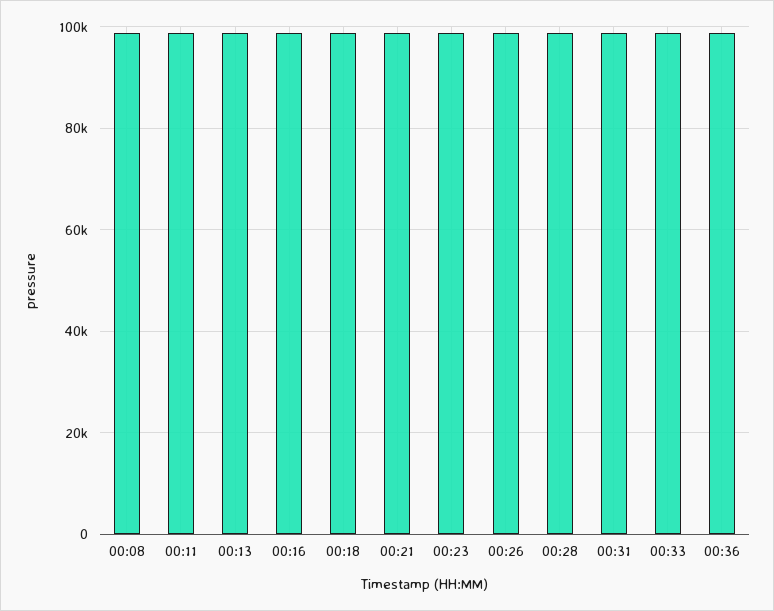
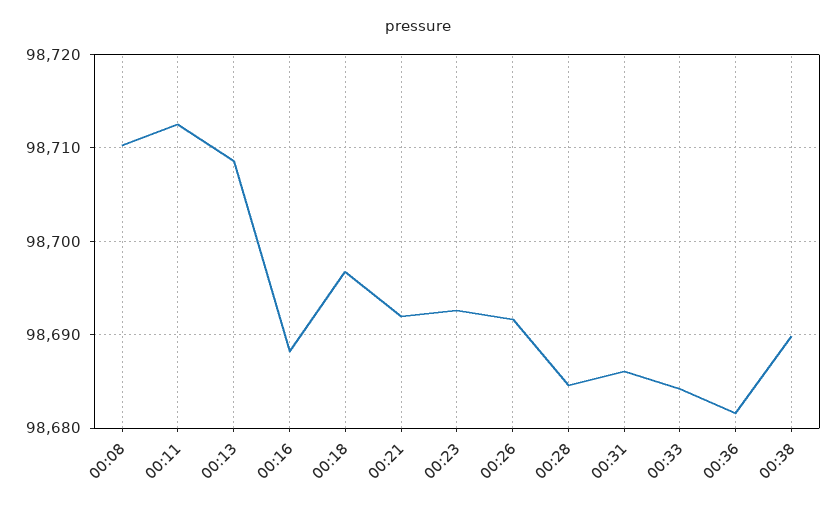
00:38: none -> 98690

